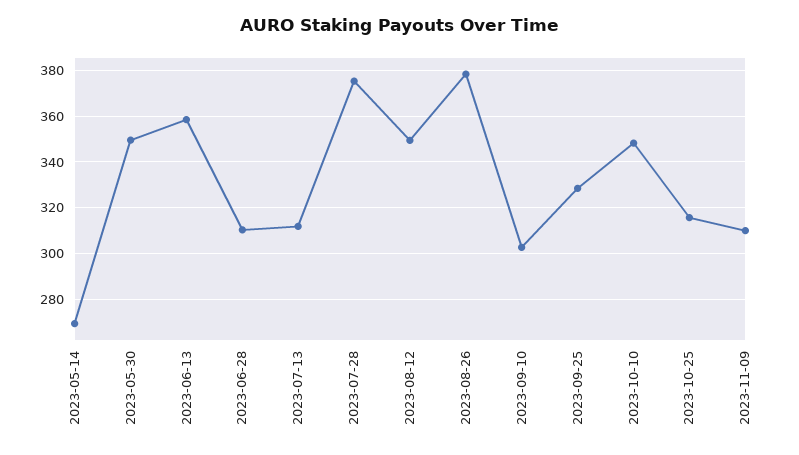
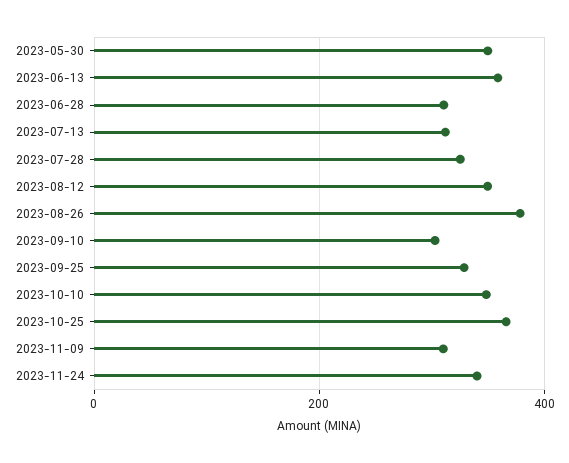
2023-05-14: 270 -> none
2023-07-28: 375 -> 320
2023-10-25: 315 -> 360
2023-11-24: none -> 340

